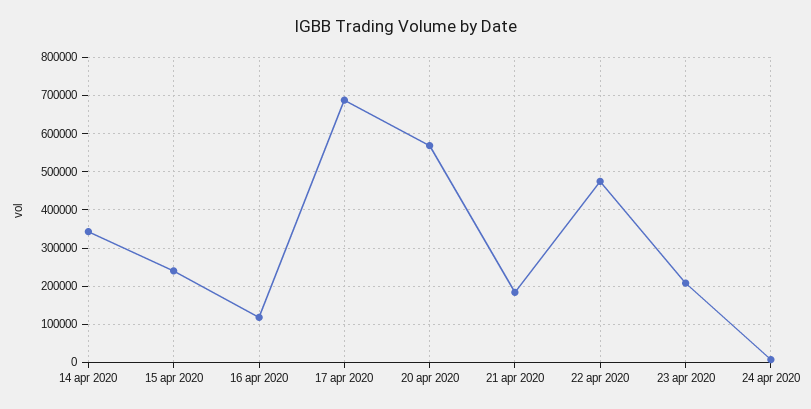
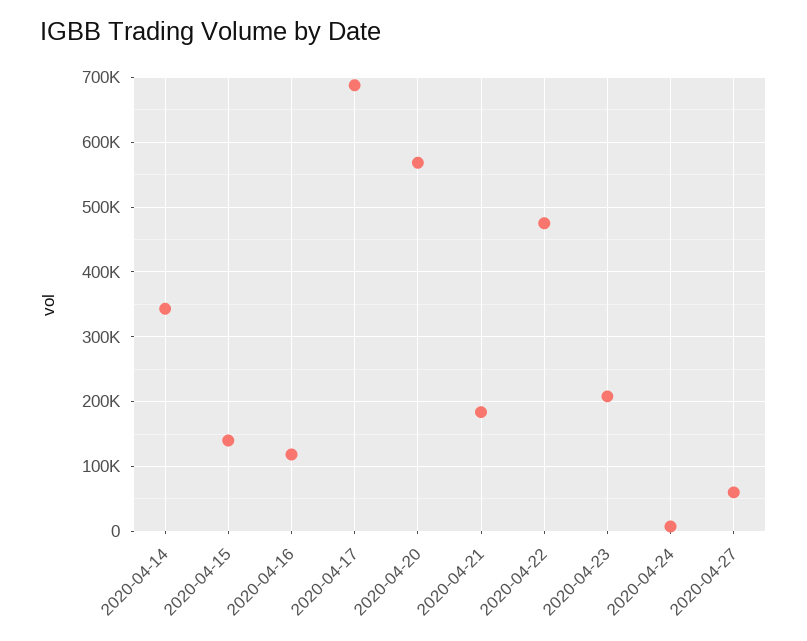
15 apr 2020: 240000 -> 140000
2020-04-27: none -> 60000

